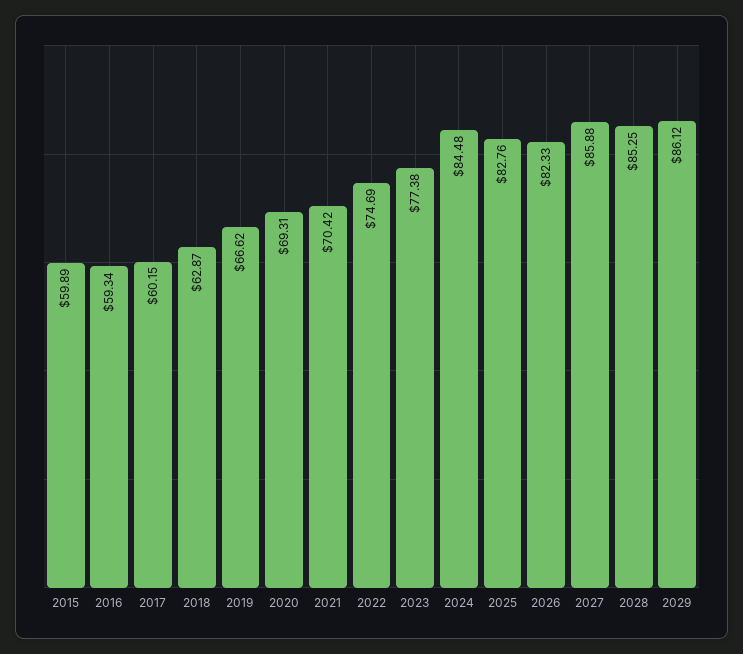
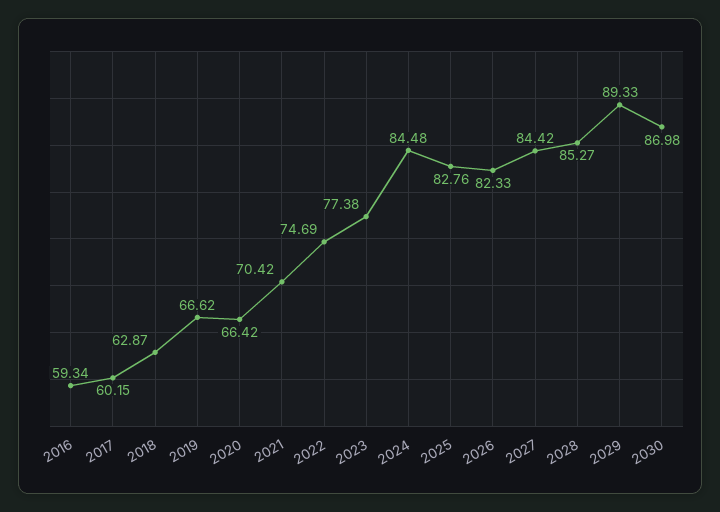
2015: 59.89 -> none
2020: 69.31 -> 66.42
2027: 85.88 -> 84.42
2028: 85.25 -> 85.27
2029: 86.12 -> 89.33
2030: none -> 86.98

